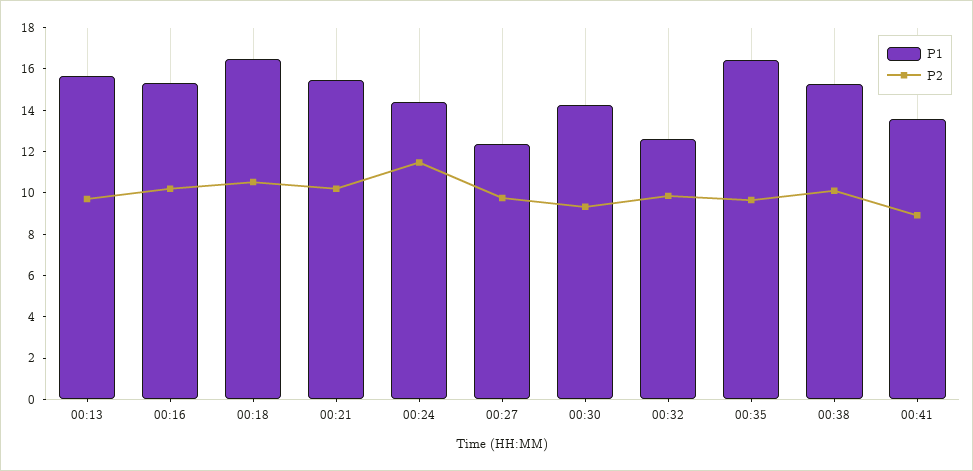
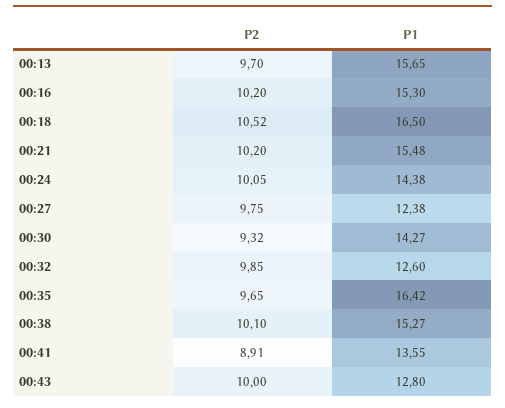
P2, 00:24: 11.5 -> 10.05
P2, 00:43: none -> 10
P1, 00:43: none -> 12.8

